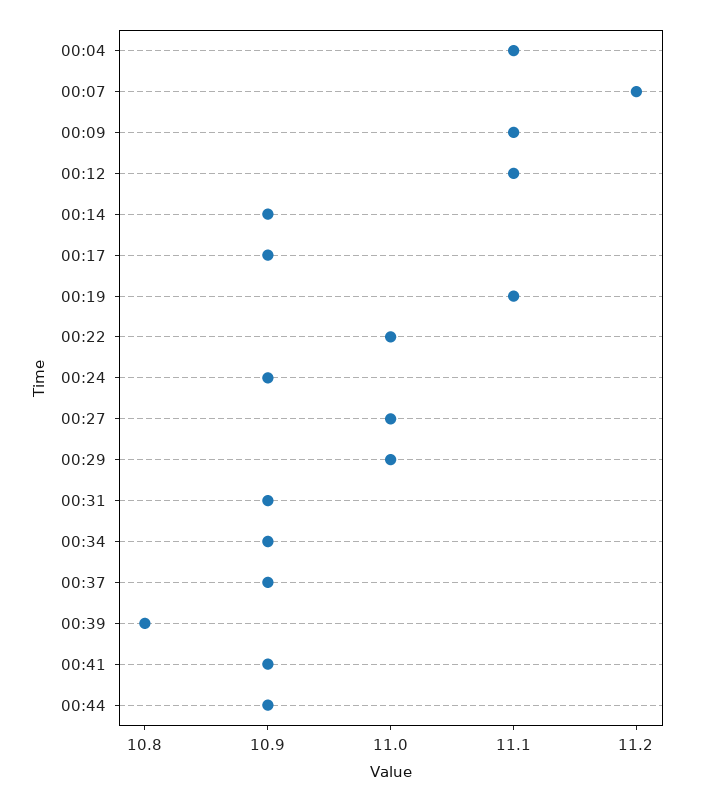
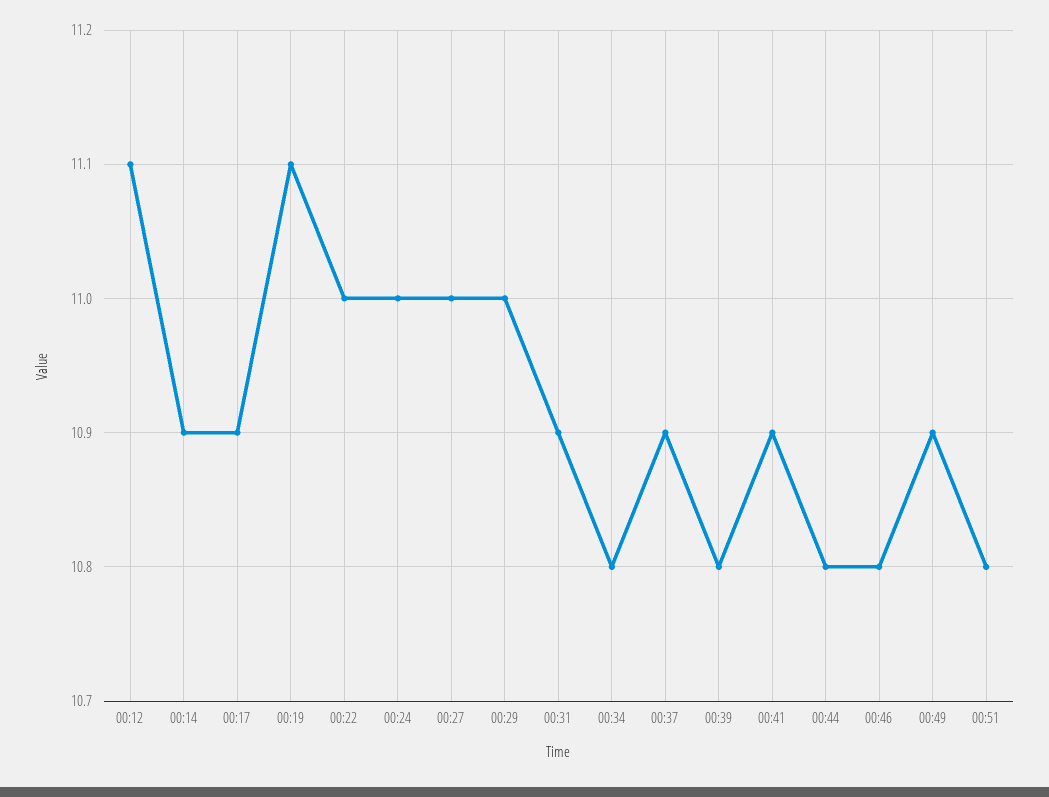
00:04: 11.1 -> none
00:07: 11.2 -> none
00:09: 11.1 -> none
00:24: 10.9 -> 11
00:34: 10.9 -> 10.8
00:44: 10.9 -> 10.8
00:46: none -> 10.8
00:49: none -> 10.9
00:51: none -> 10.8

